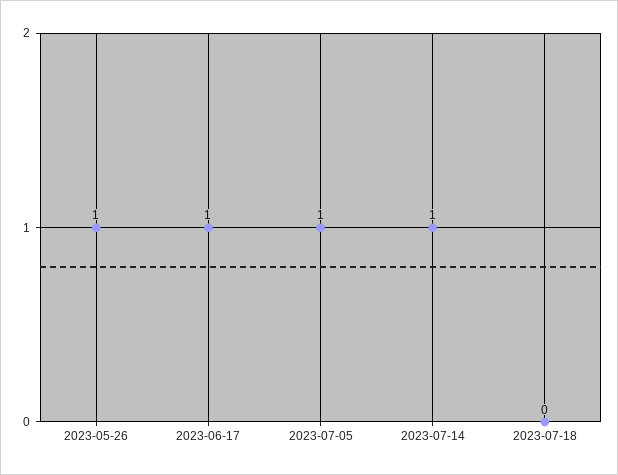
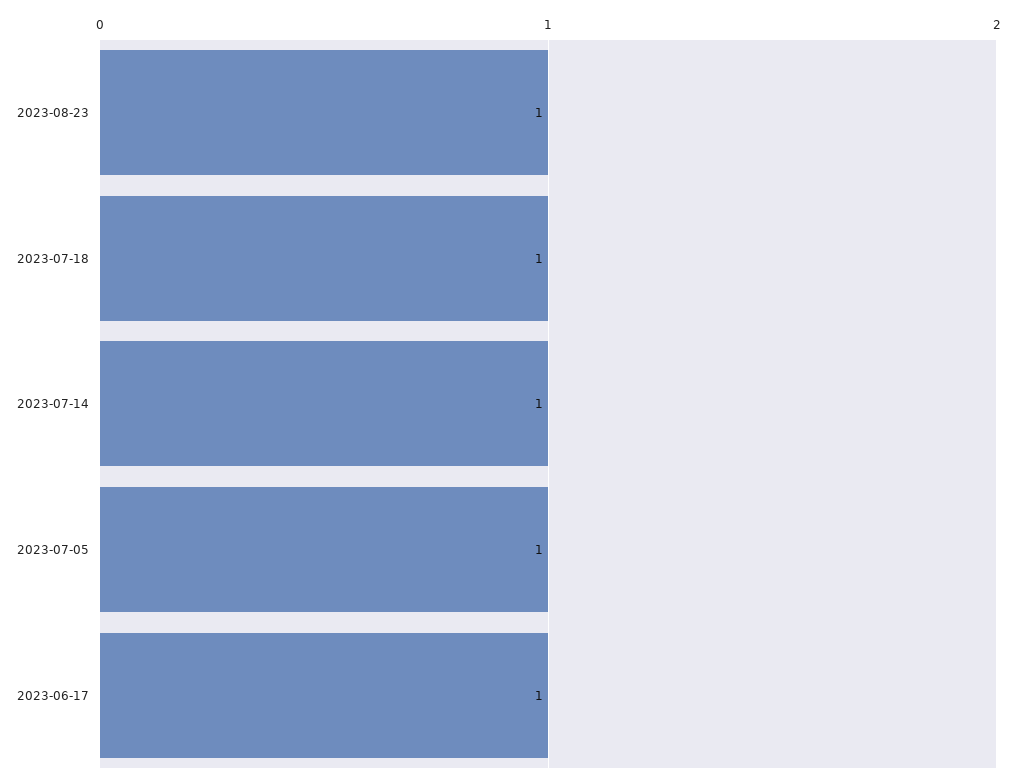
2023-05-26: 1 -> none
2023-07-18: 0 -> 1
2023-08-23: none -> 1

